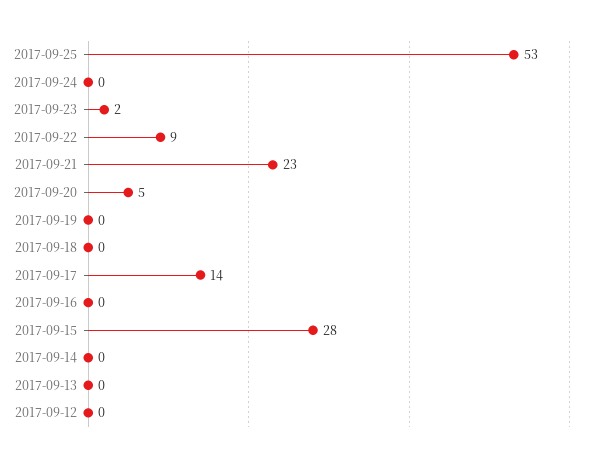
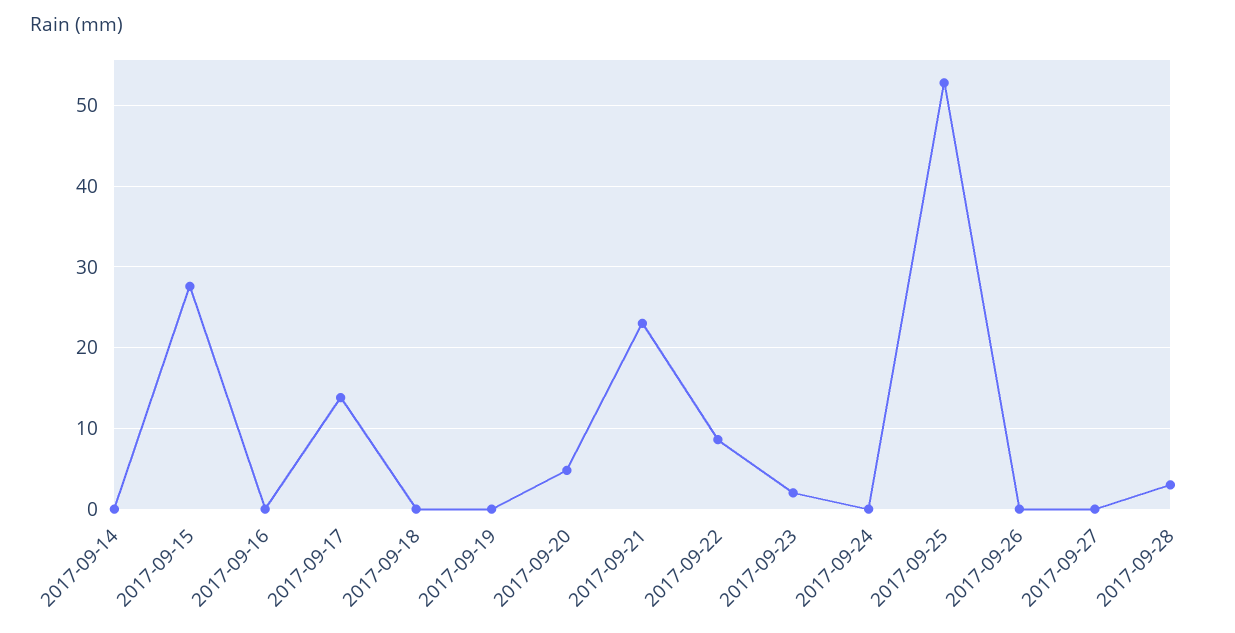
2017-09-13: 0 -> none
2017-09-12: 0 -> none
2017-09-26: none -> 0
2017-09-27: none -> 0
2017-09-28: none -> 3

